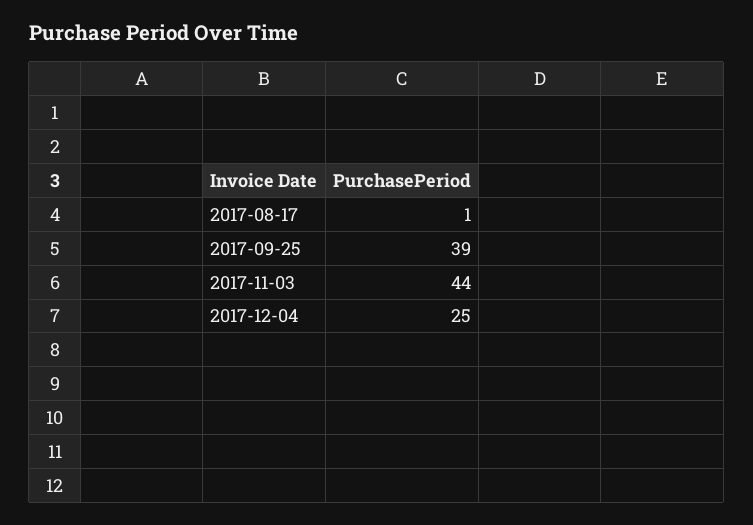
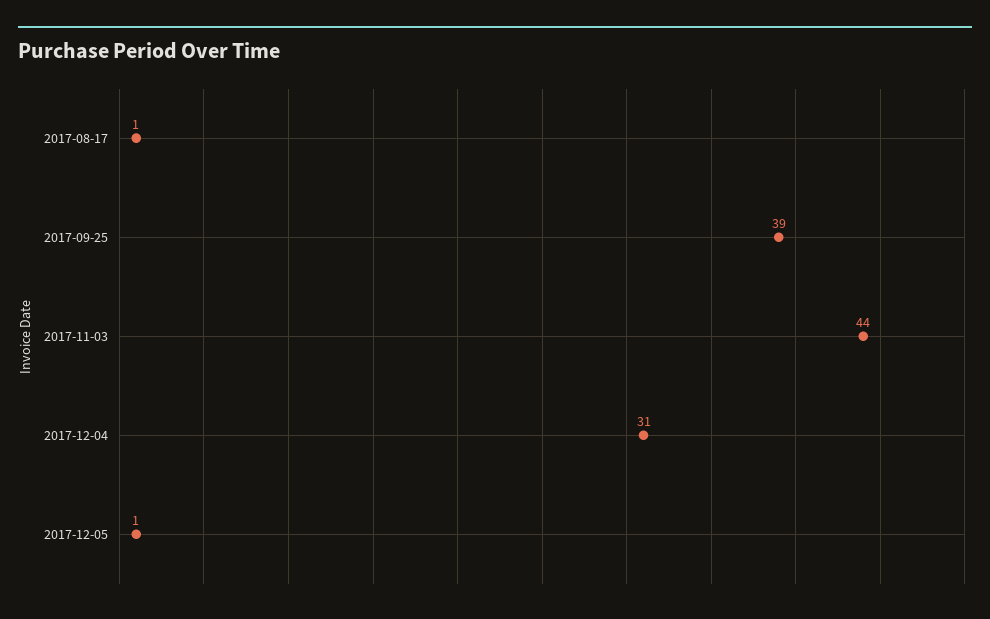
2017-12-04: 25 -> 31
2017-12-05: none -> 1

